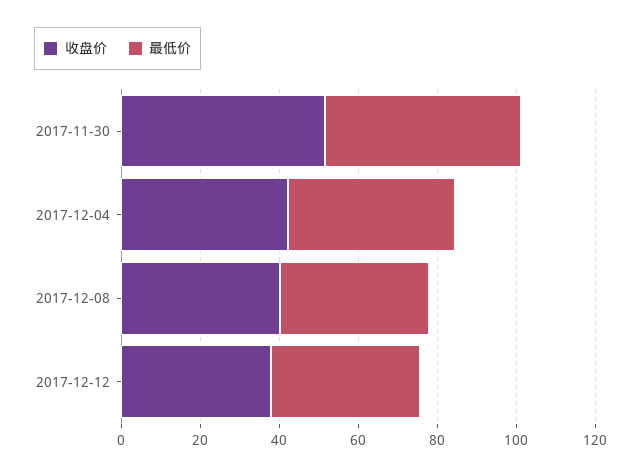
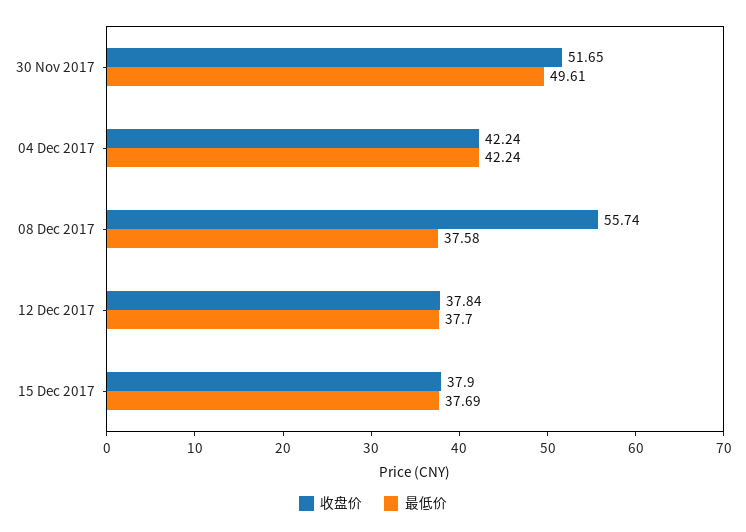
收盘价, 2017-12-08: 40 -> 55.74
收盘价, 15 Dec 2017: none -> 37.9
最低价, 15 Dec 2017: none -> 37.69

